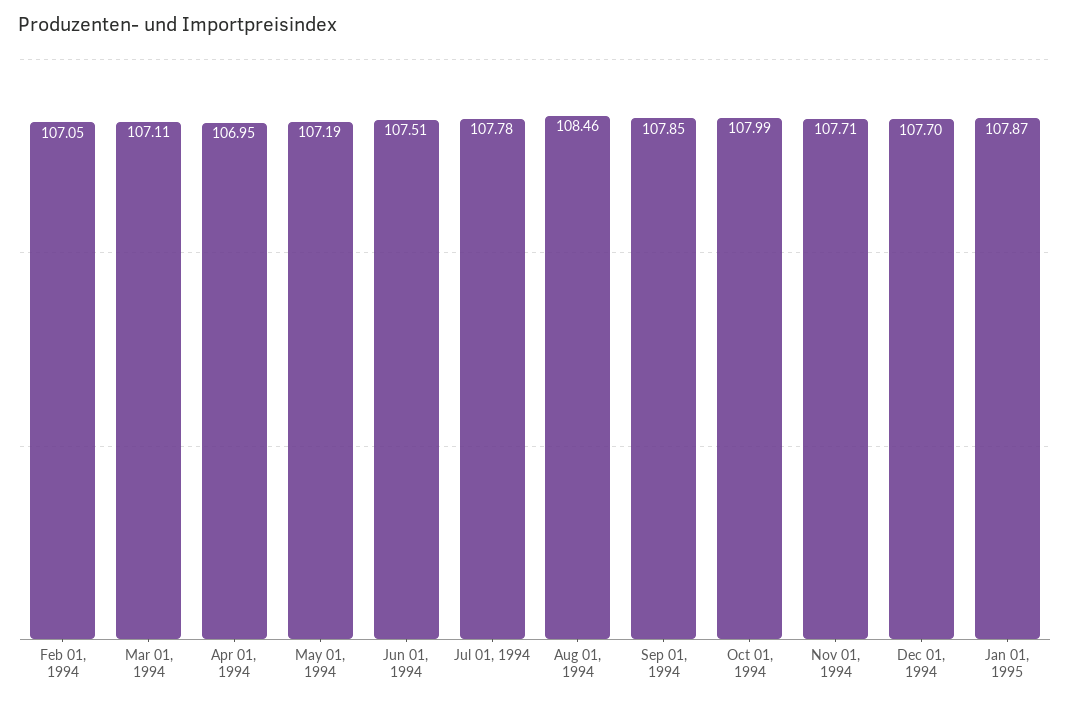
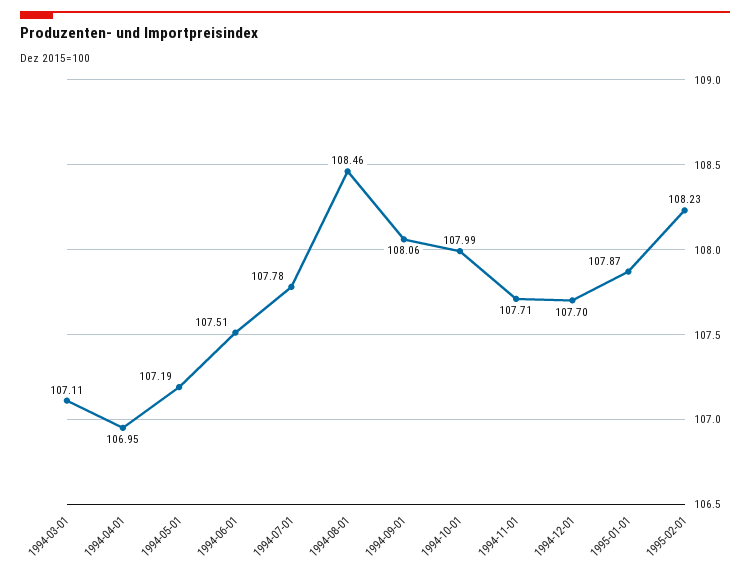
Feb 01, 1994: 107.05 -> none
Sep 01, 1994: 107.85 -> 108.06
1995-02-01: none -> 108.23

